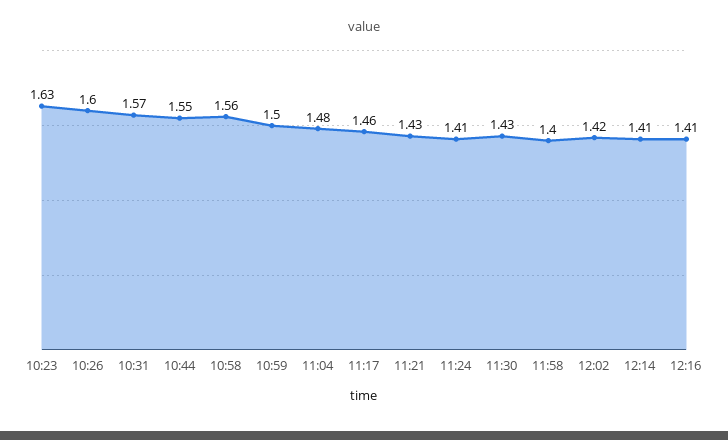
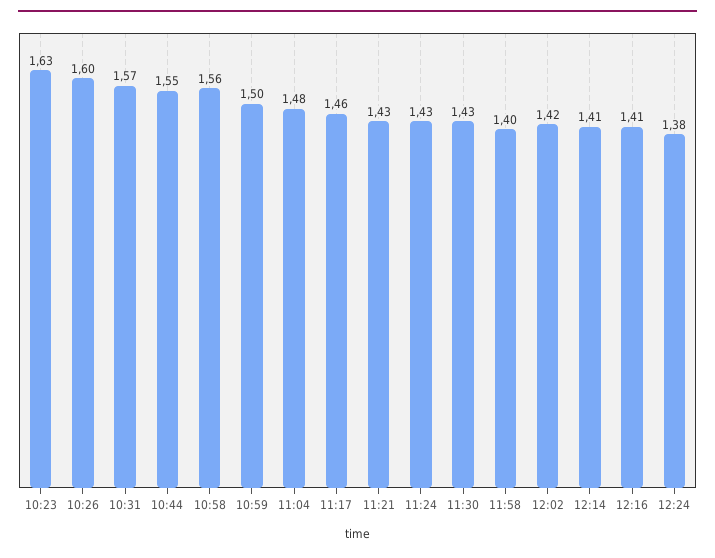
11:24: 1.41 -> 1.43
12:24: none -> 1.38

